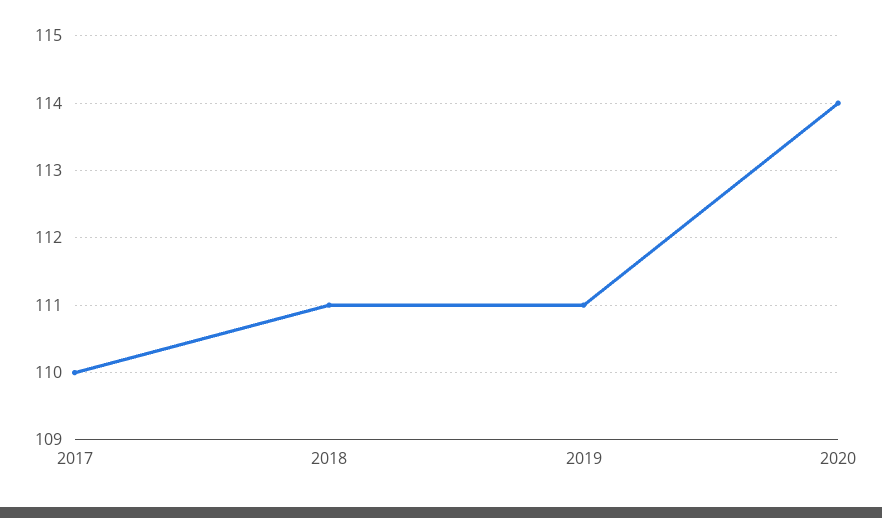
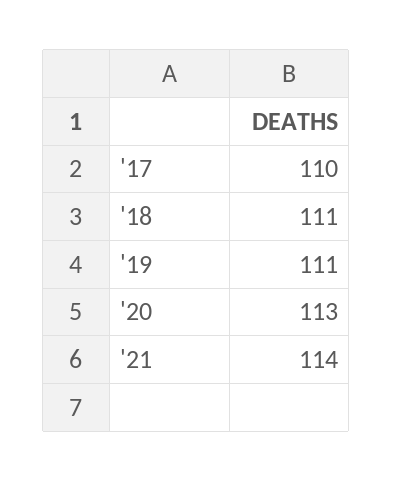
2020: 114 -> 113
'21: none -> 114

